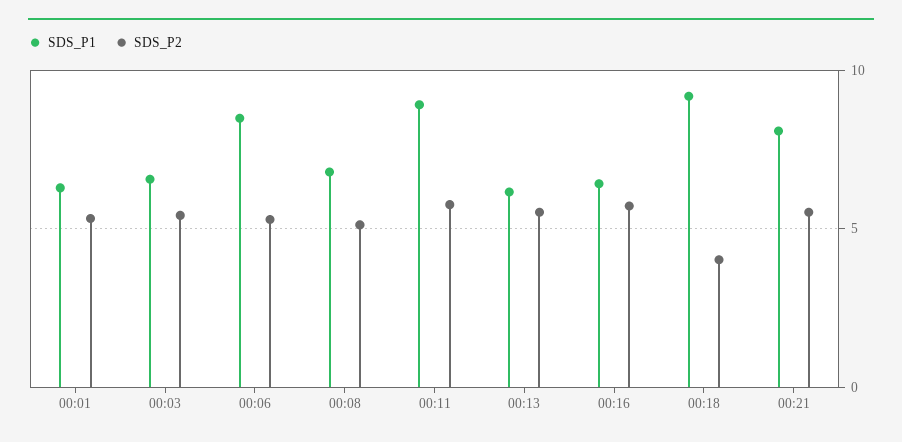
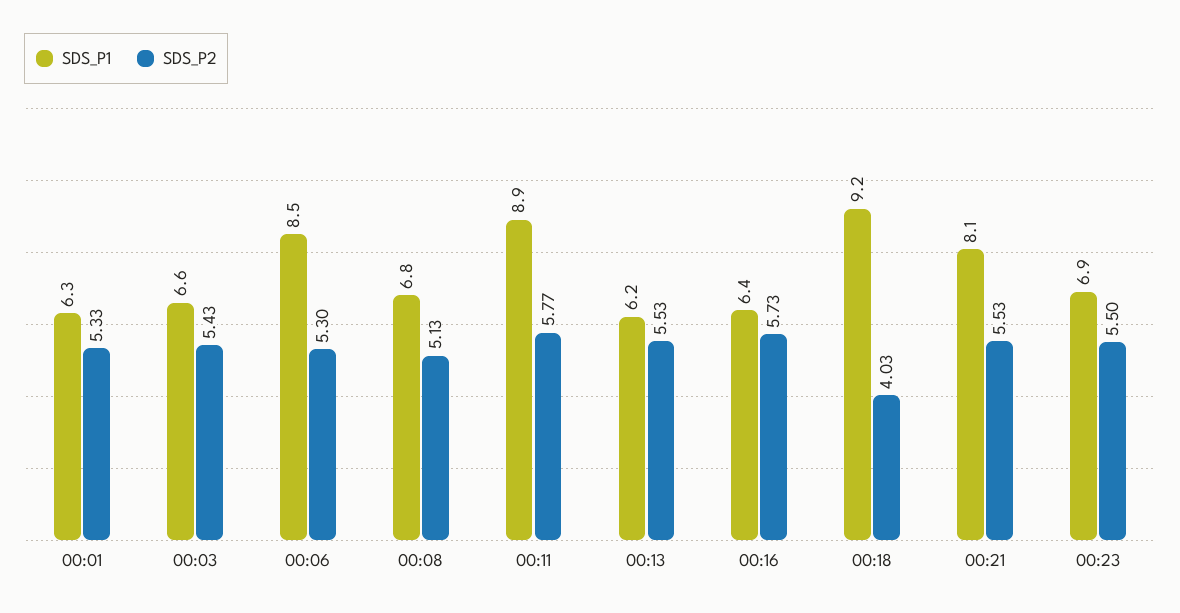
SDS_P1, 00:23: none -> 6.9
SDS_P2, 00:23: none -> 5.5

